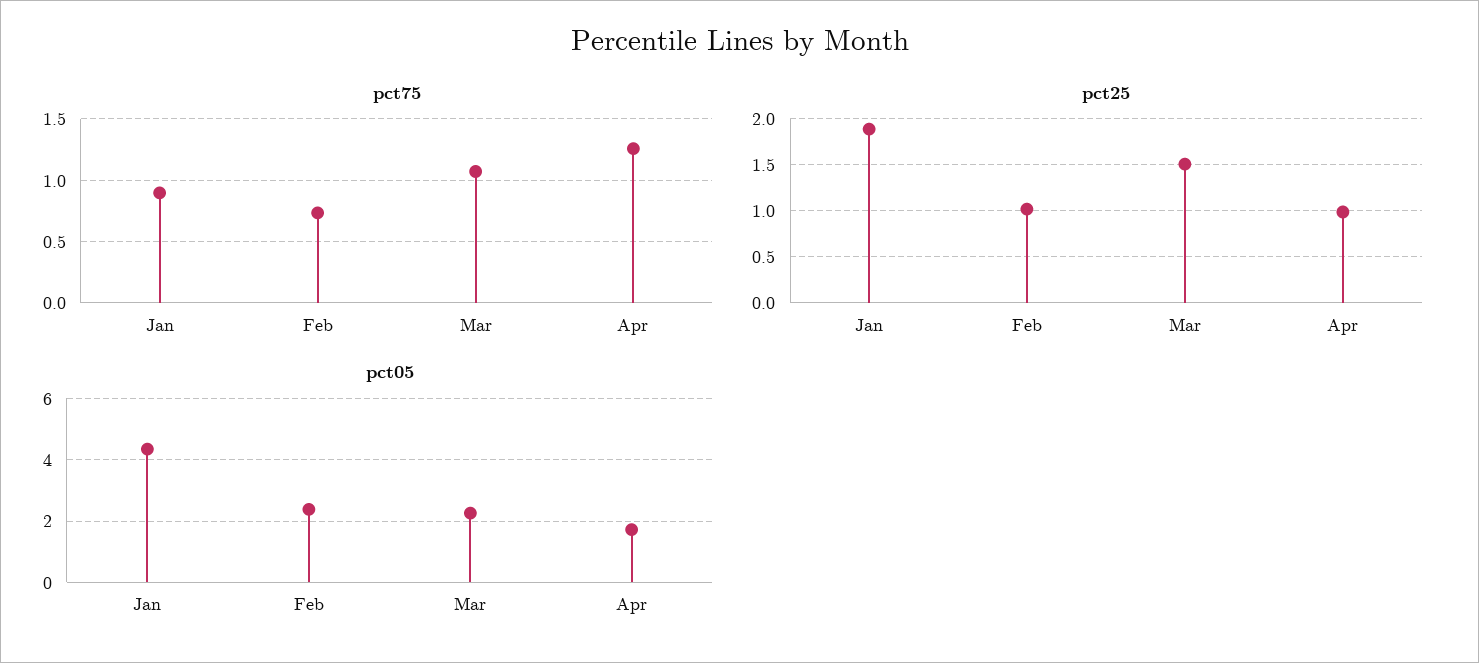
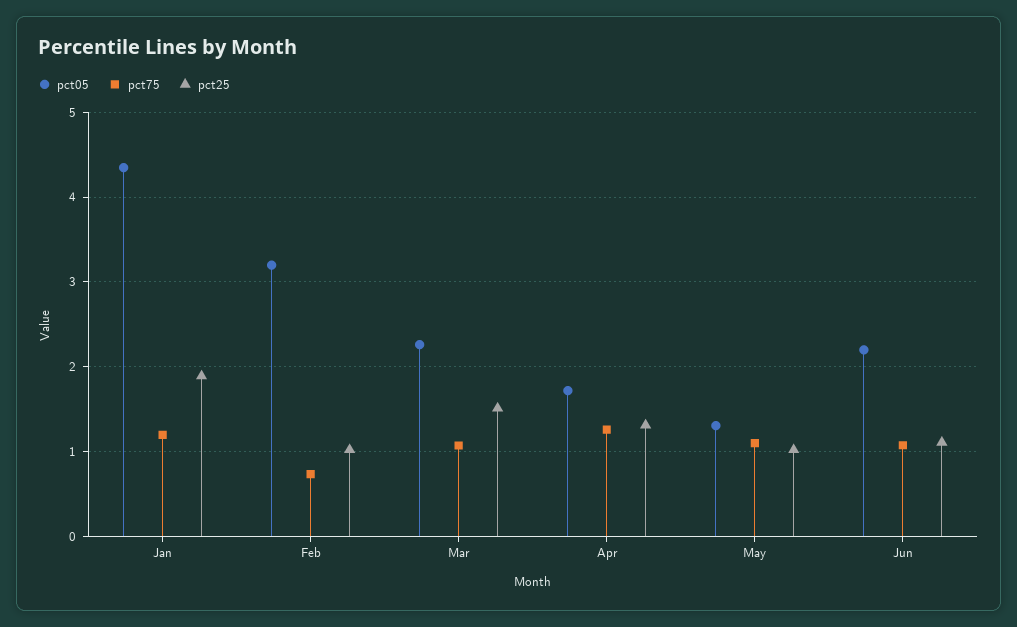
pct75, Jan: 0.9 -> 1.2
pct25, Apr: 1 -> 1.3
pct05, Feb: 2.4 -> 3.2
pct05, May: none -> 1.3
pct75, May: none -> 1.1
pct25, May: none -> 1
pct05, Jun: none -> 2.2
pct75, Jun: none -> 1.1
pct25, Jun: none -> 1.1

